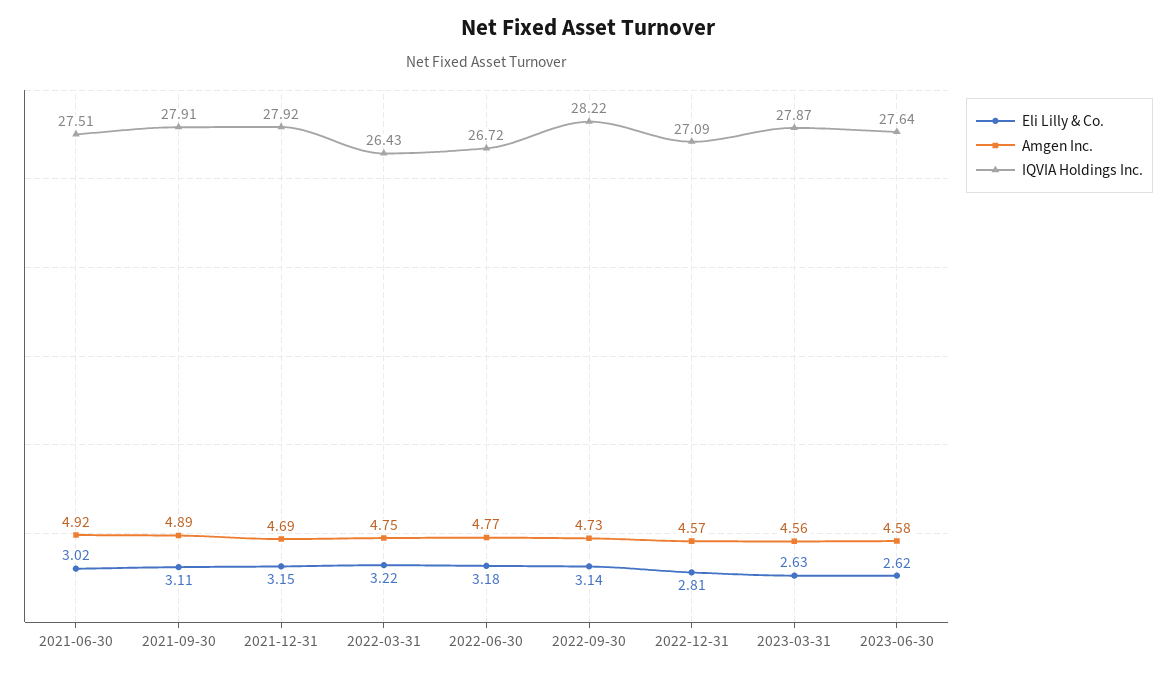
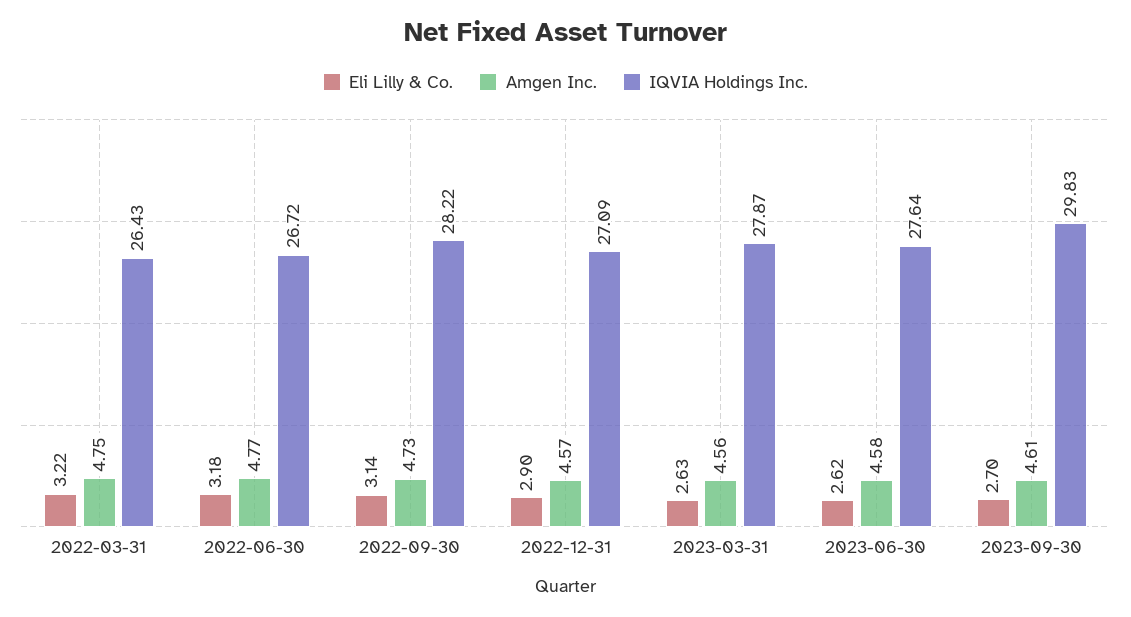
Eli Lilly & Co., 2021-06-30: 3.02 -> none
Amgen Inc., 2021-06-30: 4.92 -> none
IQVIA Holdings Inc., 2021-06-30: 27.51 -> none
Eli Lilly & Co., 2021-09-30: 3.11 -> none
Amgen Inc., 2021-09-30: 4.89 -> none
IQVIA Holdings Inc., 2021-09-30: 27.91 -> none
Eli Lilly & Co., 2021-12-31: 3.15 -> none
Amgen Inc., 2021-12-31: 4.69 -> none
IQVIA Holdings Inc., 2021-12-31: 27.92 -> none
Eli Lilly & Co., 2022-12-31: 2.81 -> 2.9
Eli Lilly & Co., 2023-09-30: none -> 2.7
Amgen Inc., 2023-09-30: none -> 4.61
IQVIA Holdings Inc., 2023-09-30: none -> 29.83

